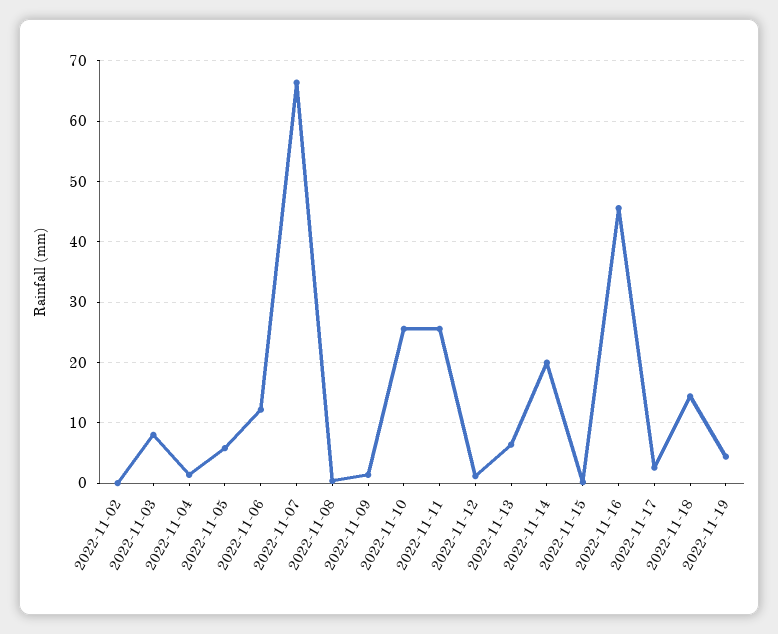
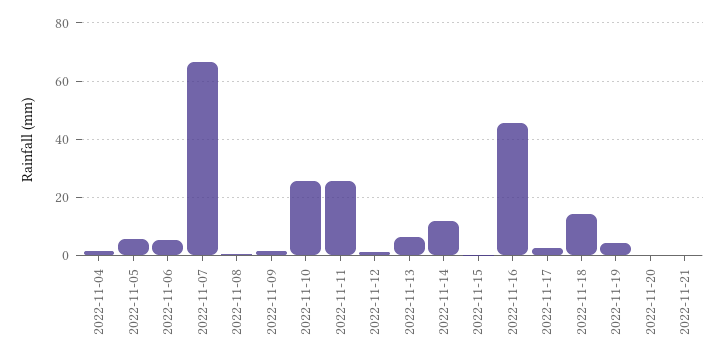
2022-11-02: 0 -> none
2022-11-03: 8 -> none
2022-11-06: 12 -> 5
2022-11-14: 20 -> 12.5
2022-11-20: none -> 0
2022-11-21: none -> 0

